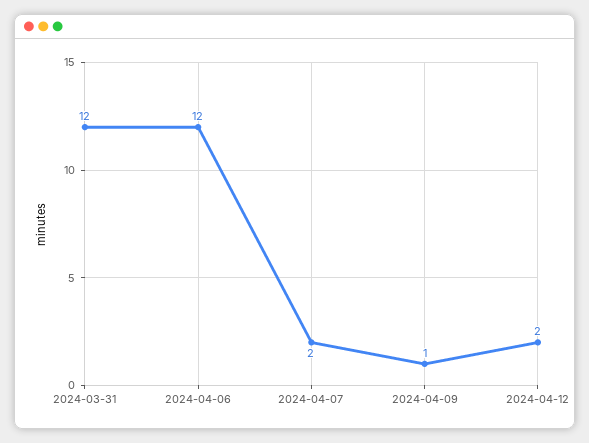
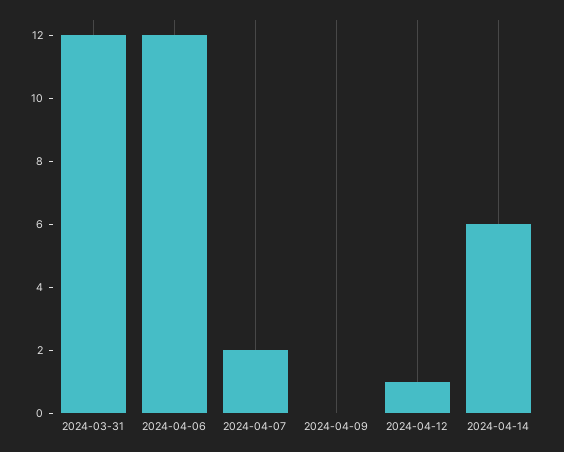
2024-04-09: 1 -> 0
2024-04-12: 2 -> 1
2024-04-14: none -> 6

